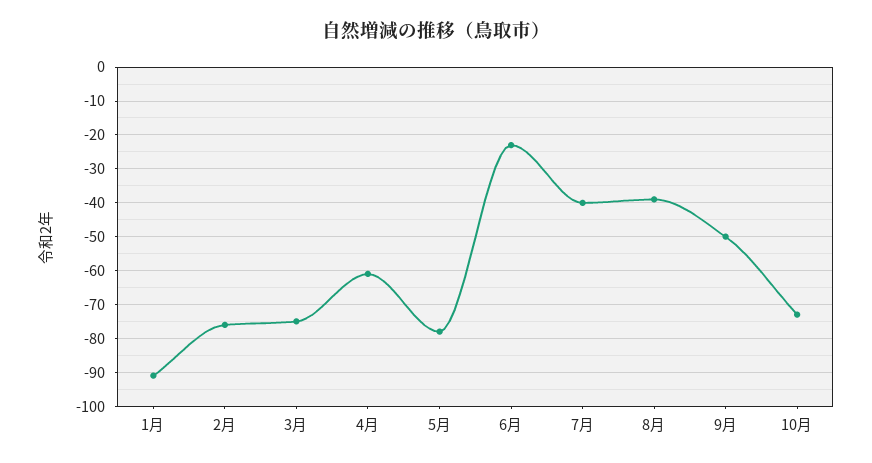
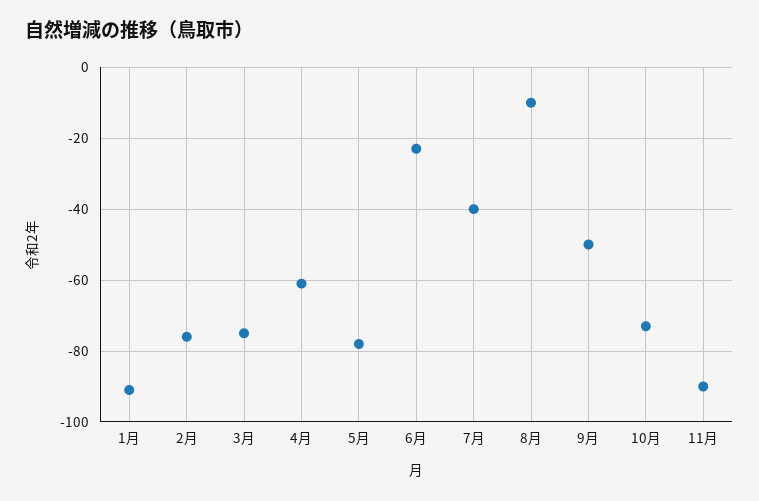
8月: -40 -> -10
11月: none -> -90

